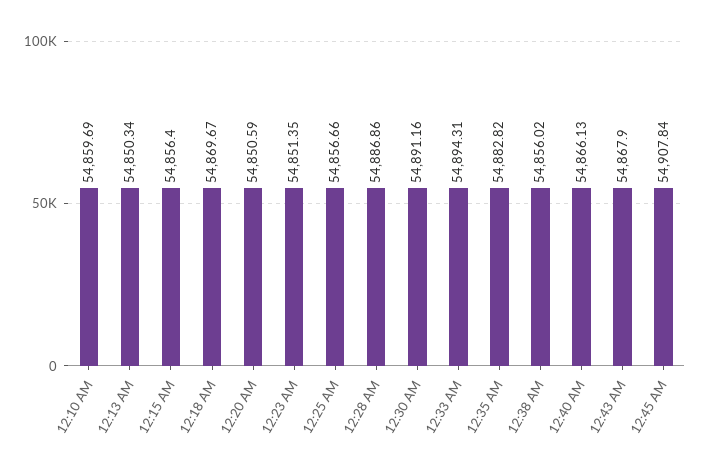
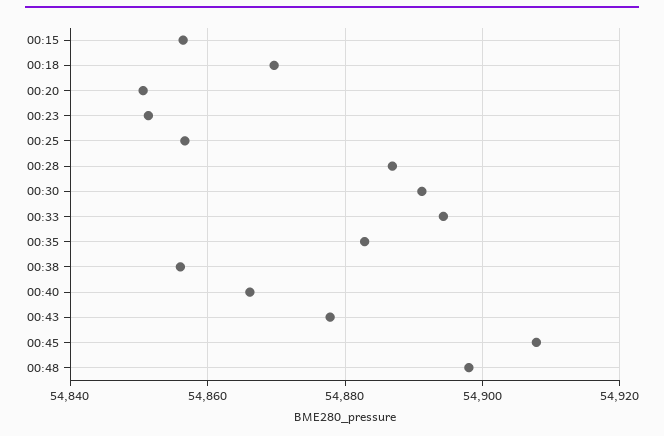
12:10 AM: 54859.69 -> none
12:13 AM: 54850.34 -> none
12:43 AM: 54867.9 -> 54878
00:48: none -> 54898

